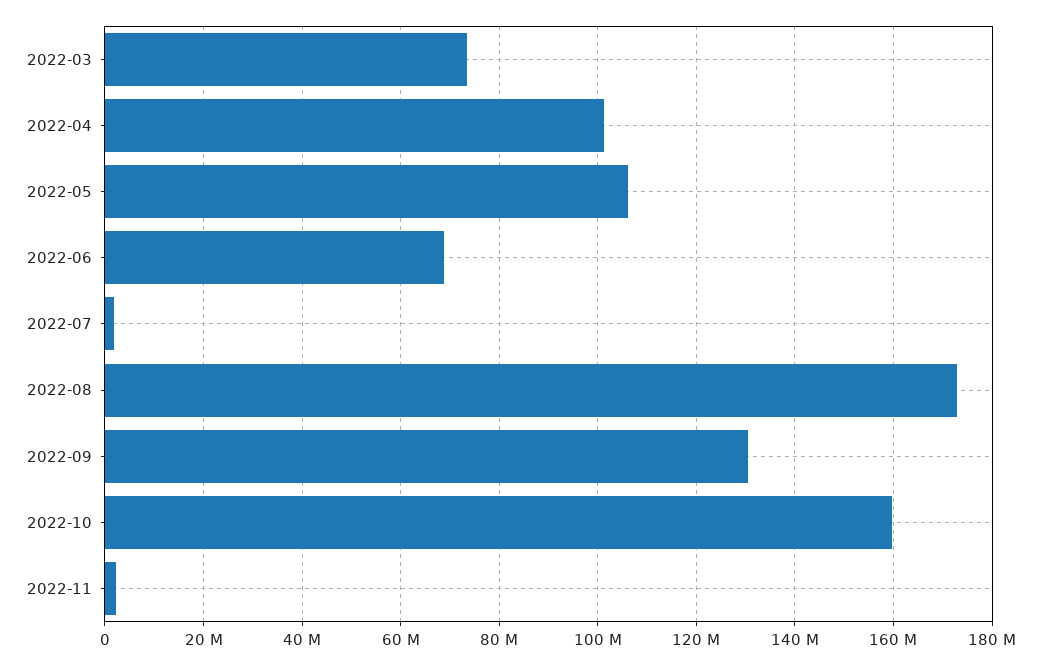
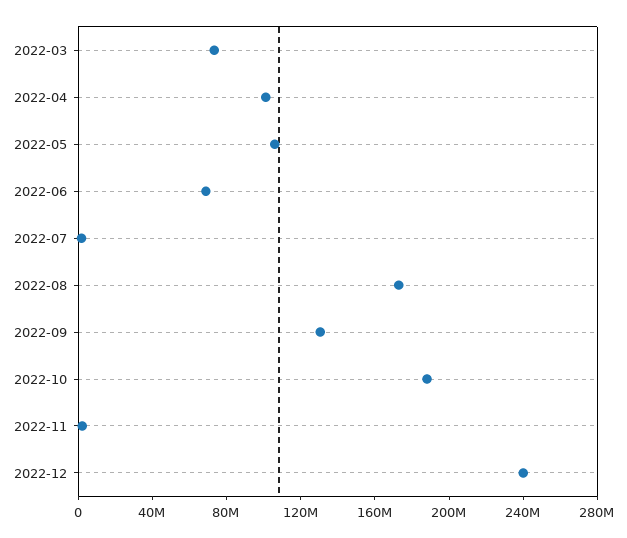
2022-10: 160000000 -> 190000000
2022-12: none -> 240000000

